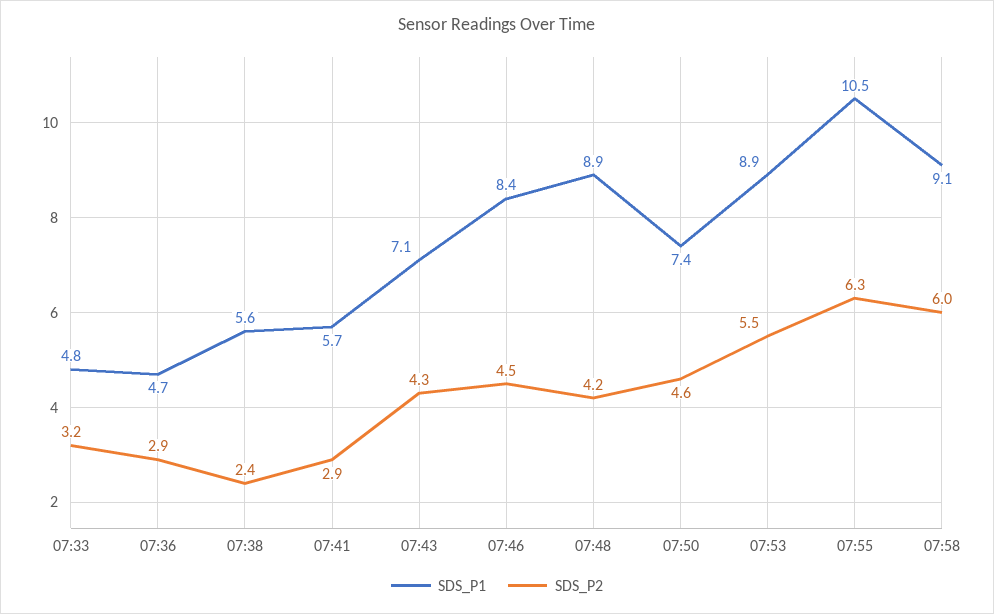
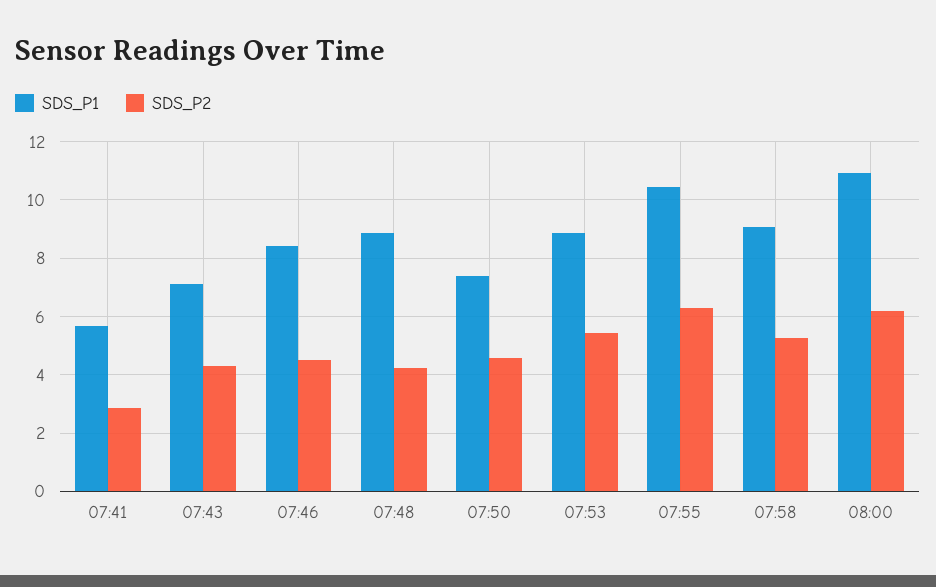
SDS_P1, 07:33: 4.8 -> none
SDS_P2, 07:33: 3.2 -> none
SDS_P1, 07:36: 4.7 -> none
SDS_P2, 07:36: 2.9 -> none
SDS_P1, 07:38: 5.6 -> none
SDS_P2, 07:38: 2.4 -> none
SDS_P2, 07:58: 6 -> 5.25
SDS_P1, 08:00: none -> 11
SDS_P2, 08:00: none -> 6.25

